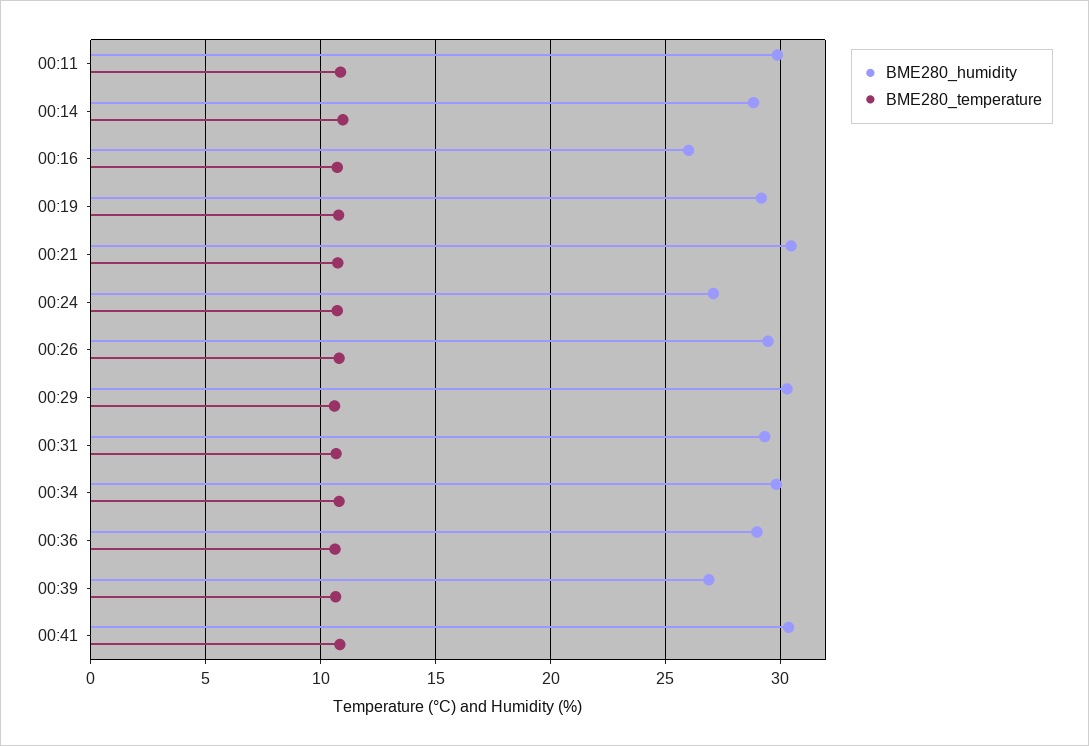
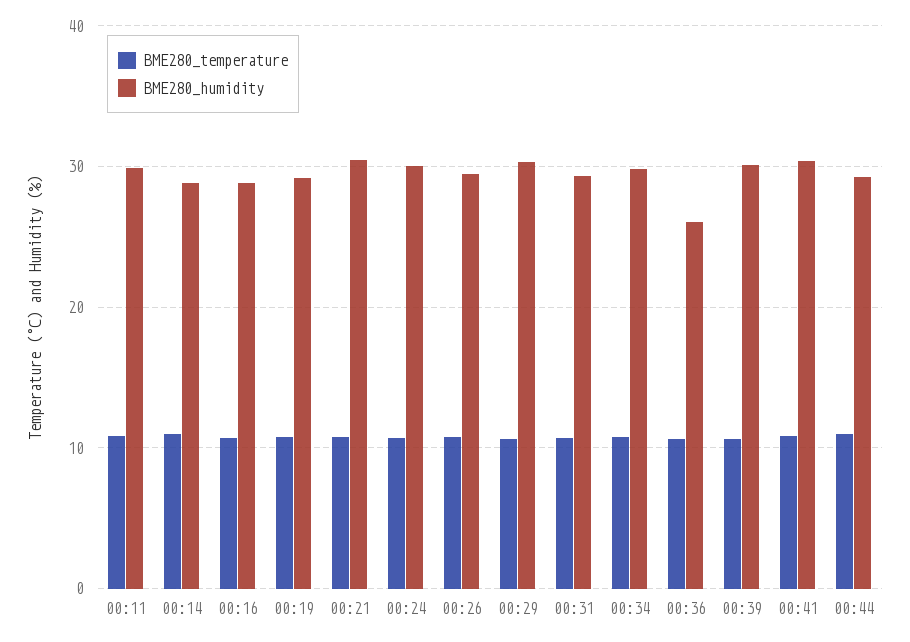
BME280_humidity, 00:16: 26 -> 29
BME280_humidity, 00:24: 27 -> 30
BME280_humidity, 00:36: 29 -> 26
BME280_humidity, 00:39: 27 -> 30
BME280_temperature, 00:44: none -> 11
BME280_humidity, 00:44: none -> 29

